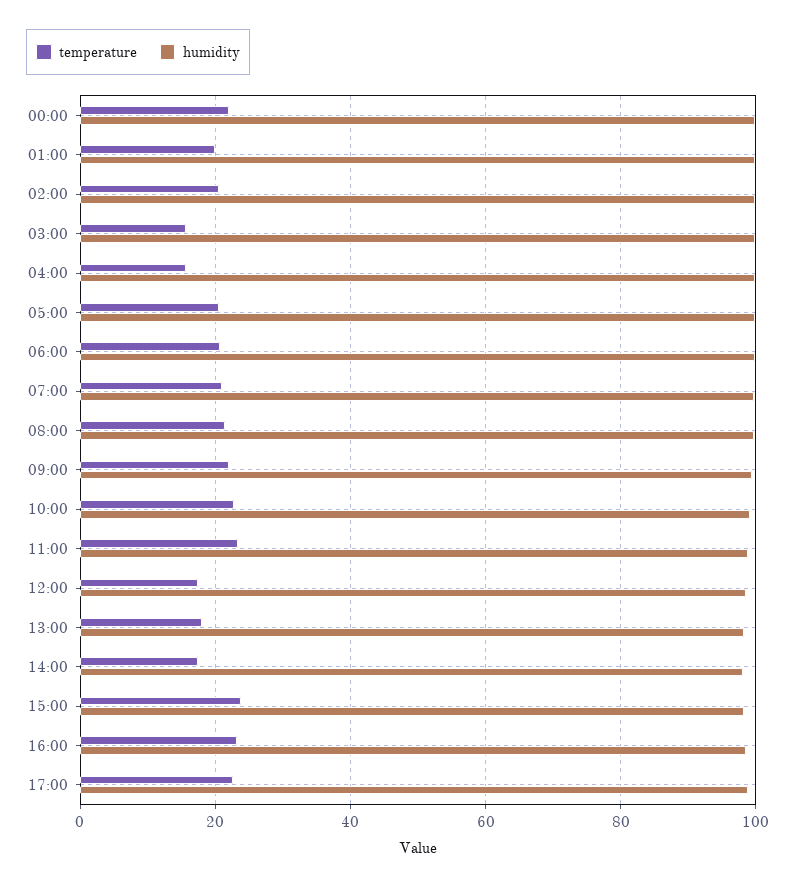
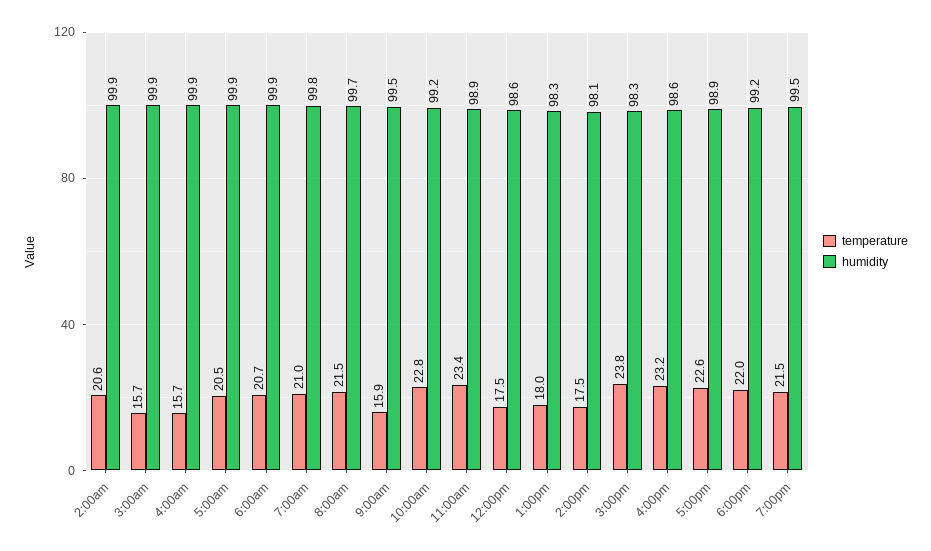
temperature, 00:00: 22 -> none
humidity, 00:00: 100 -> none
temperature, 01:00: 20 -> none
humidity, 01:00: 100 -> none
temperature, 09:00: 22 -> 15.9
temperature, 6:00pm: none -> 22
humidity, 6:00pm: none -> 99.2
temperature, 7:00pm: none -> 21.5
humidity, 7:00pm: none -> 99.5

